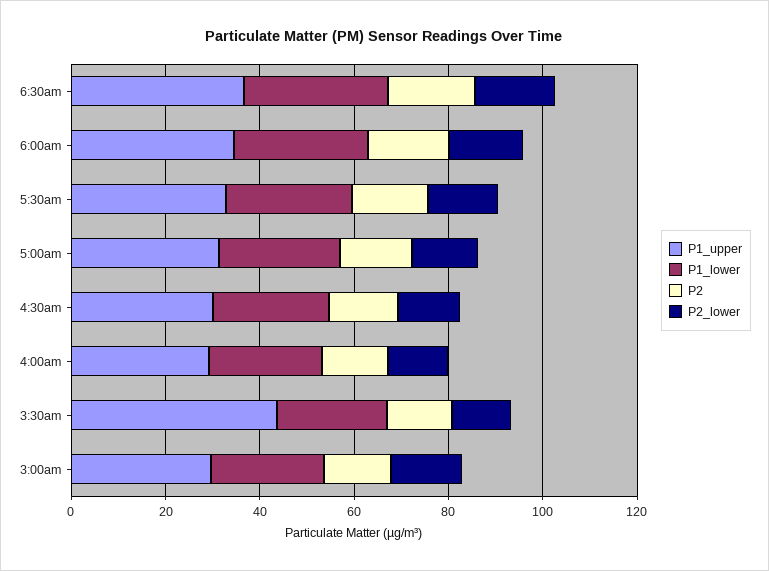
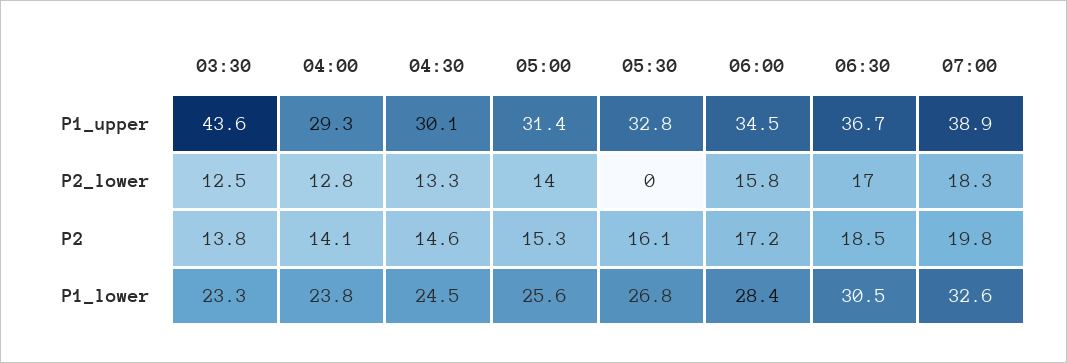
P2_lower, 5:30am: 15 -> 0
P1_upper, 3:00am: 30 -> none
P1_lower, 3:00am: 25 -> none
P2, 3:00am: 15 -> none
P2_lower, 3:00am: 15 -> none
P1_upper, 07:00: none -> 38.9
P2_lower, 07:00: none -> 18.3
P2, 07:00: none -> 19.8
P1_lower, 07:00: none -> 32.6

